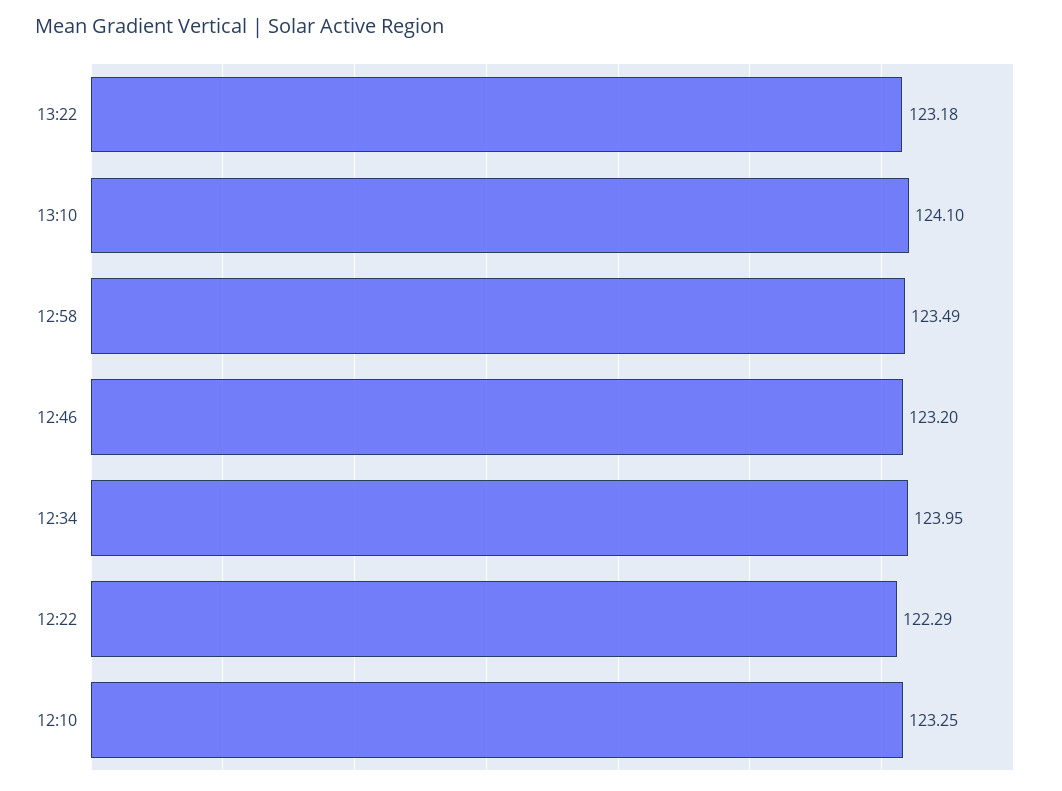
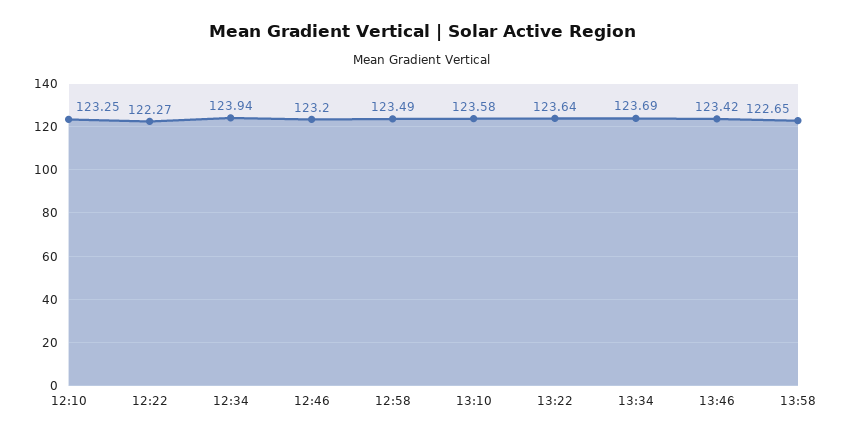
13:22: 123.18 -> 123.64
13:10: 124.1 -> 123.58
12:34: 123.95 -> 123.94
12:22: 122.29 -> 122.27
13:34: none -> 123.69
13:46: none -> 123.42
13:58: none -> 122.65

